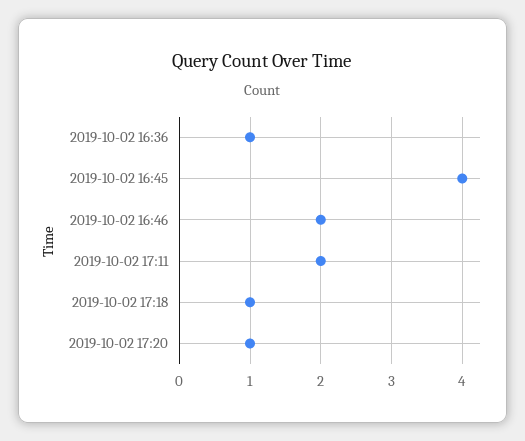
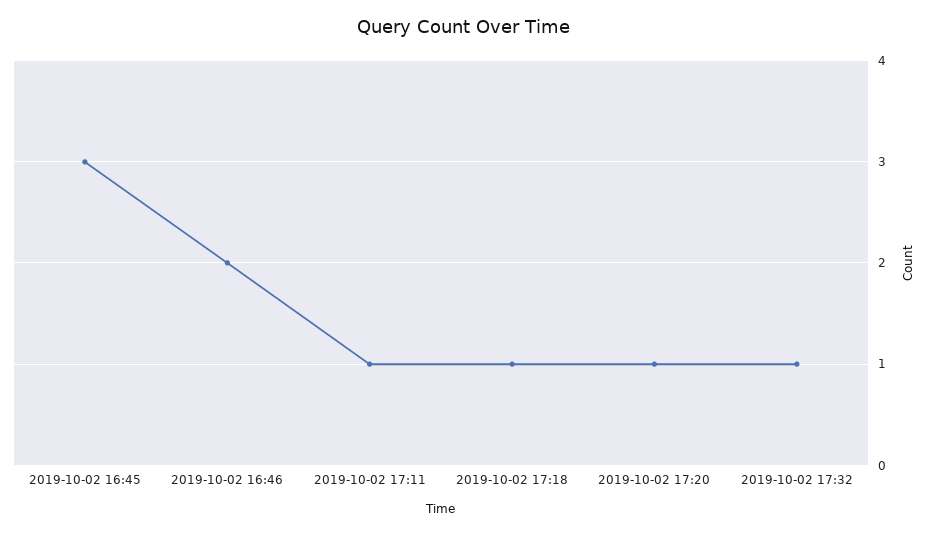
2019-10-02 16:36: 1 -> none
2019-10-02 16:45: 4 -> 3
2019-10-02 17:11: 2 -> 1
2019-10-02 17:32: none -> 1

